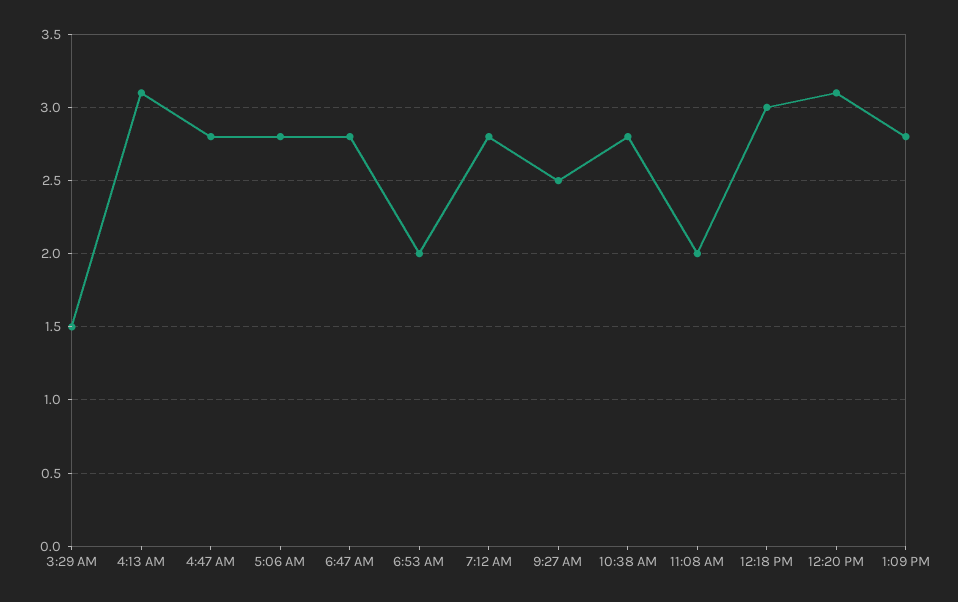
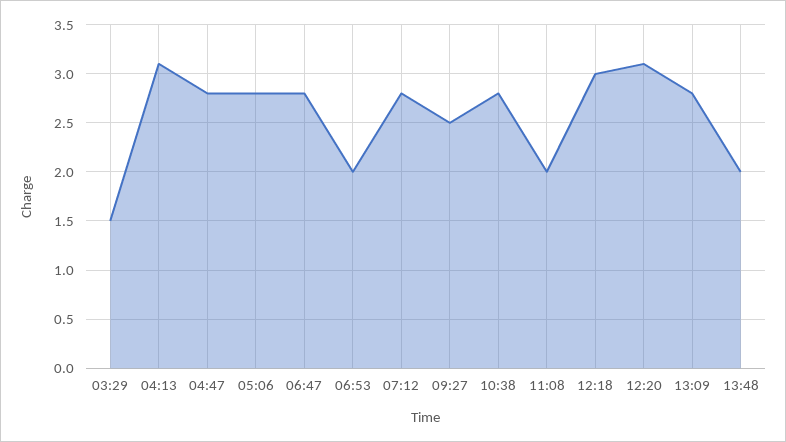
13:48: none -> 2

